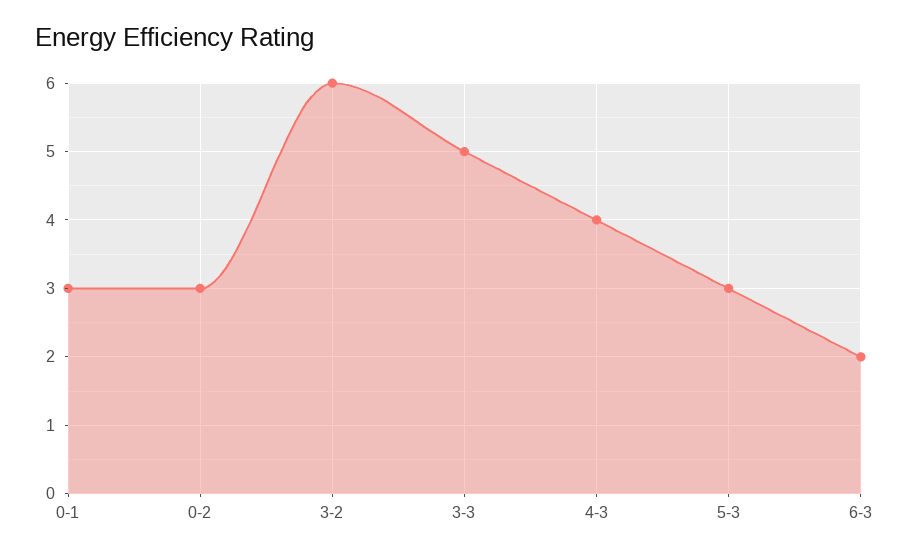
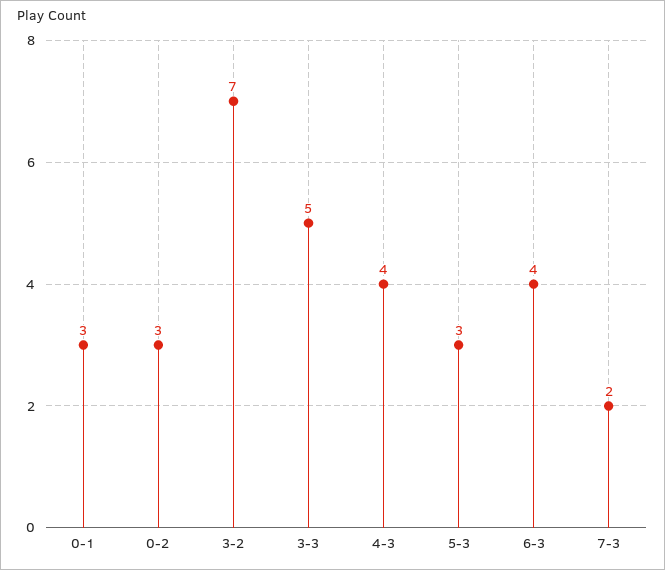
3-2: 6 -> 7
6-3: 2 -> 4
7-3: none -> 2

